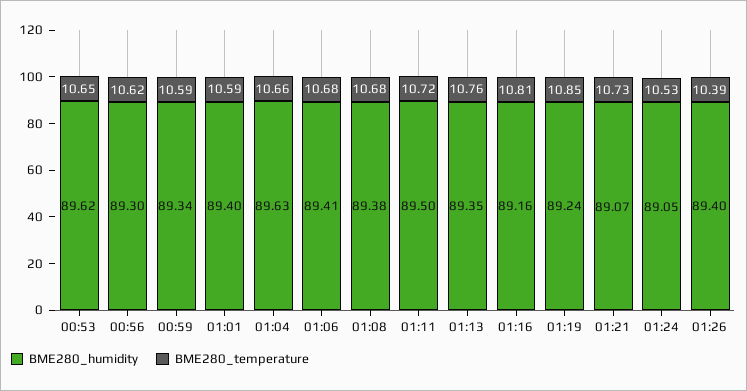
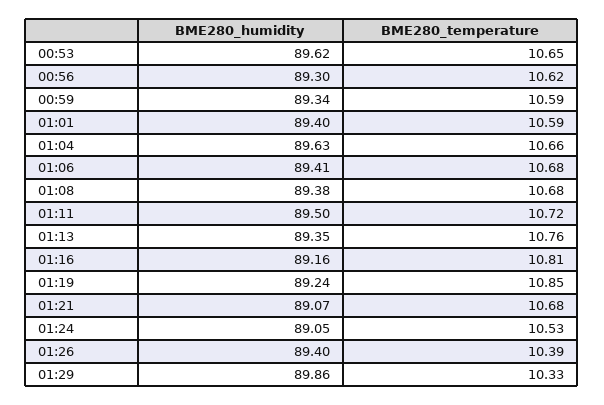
BME280_temperature, 01:21: 10.73 -> 10.68
BME280_humidity, 01:29: none -> 89.86
BME280_temperature, 01:29: none -> 10.33

